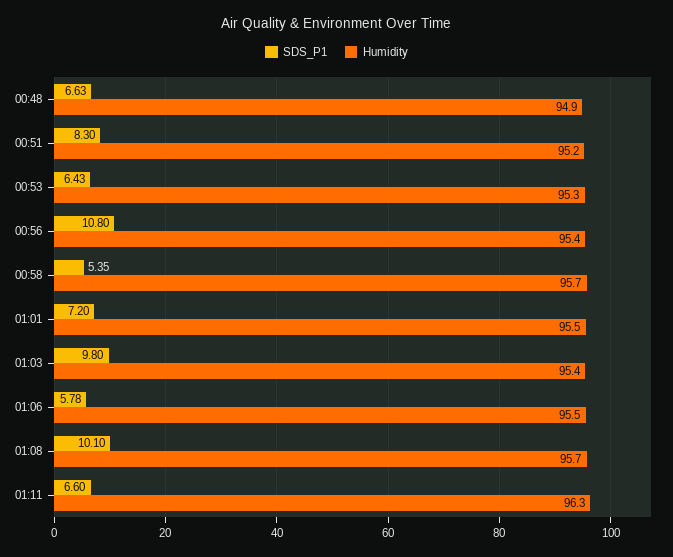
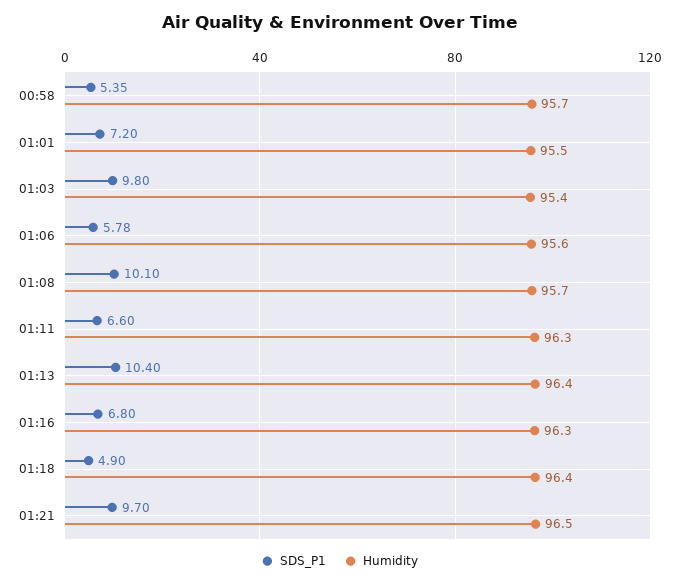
SDS_P1, 00:48: 6.63 -> none
Humidity, 00:48: 94.9 -> none
SDS_P1, 00:51: 8.3 -> none
Humidity, 00:51: 95.2 -> none
SDS_P1, 00:53: 6.43 -> none
Humidity, 00:53: 95.3 -> none
SDS_P1, 00:56: 10.8 -> none
Humidity, 00:56: 95.4 -> none
Humidity, 01:06: 95.5 -> 95.6
SDS_P1, 01:13: none -> 10.4
Humidity, 01:13: none -> 96.4
SDS_P1, 01:16: none -> 6.8
Humidity, 01:16: none -> 96.3
SDS_P1, 01:18: none -> 4.9
Humidity, 01:18: none -> 96.4
SDS_P1, 01:21: none -> 9.7
Humidity, 01:21: none -> 96.5

